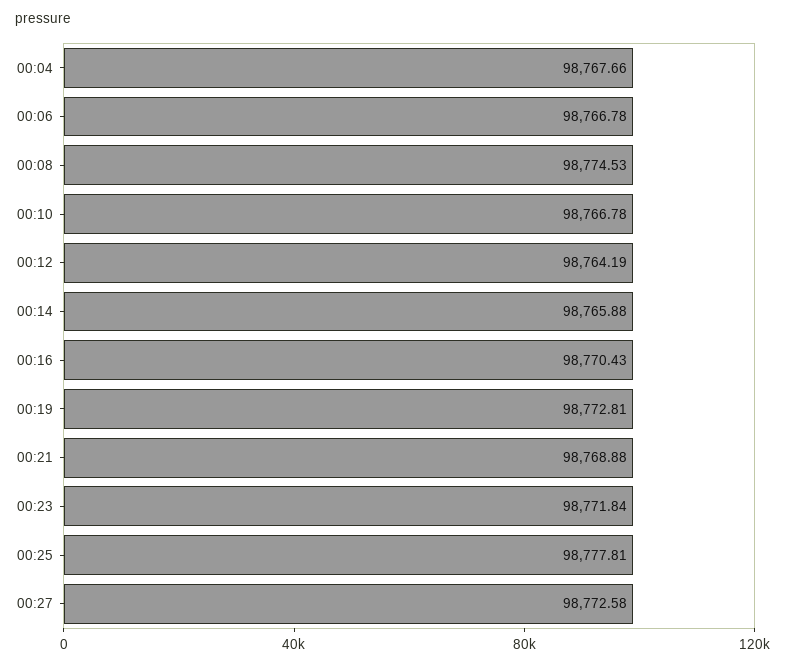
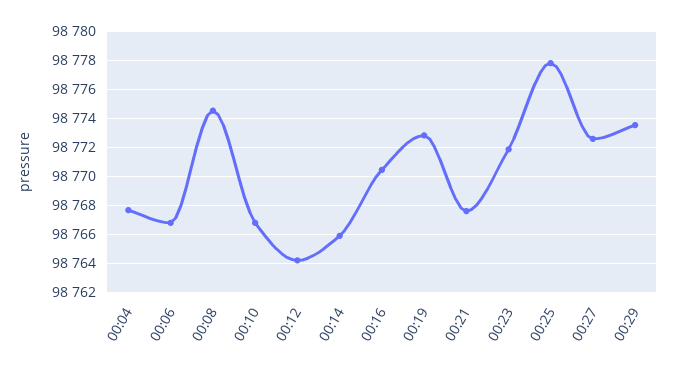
00:21: 98768.88 -> 98767.5
00:29: none -> 98773.5

